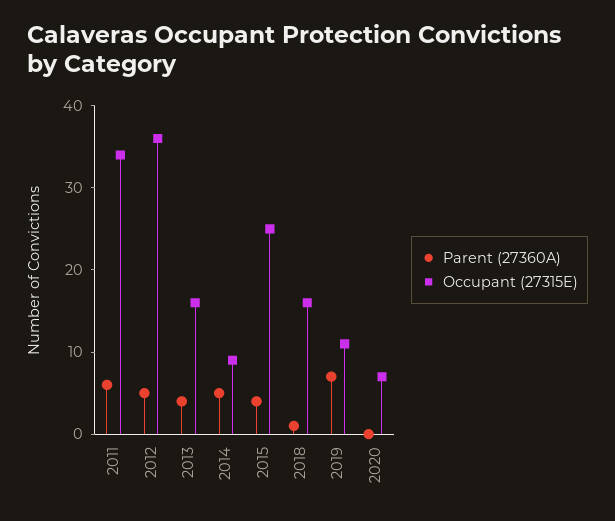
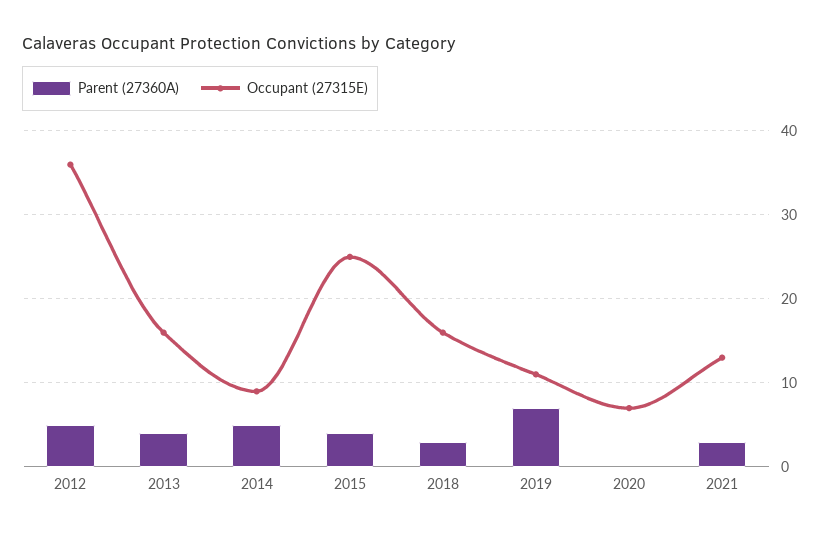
Parent (27360A), 2011: 6 -> none
Occupant (27315E), 2011: 34 -> none
Parent (27360A), 2018: 1 -> 3
Parent (27360A), 2021: none -> 3
Occupant (27315E), 2021: none -> 13

